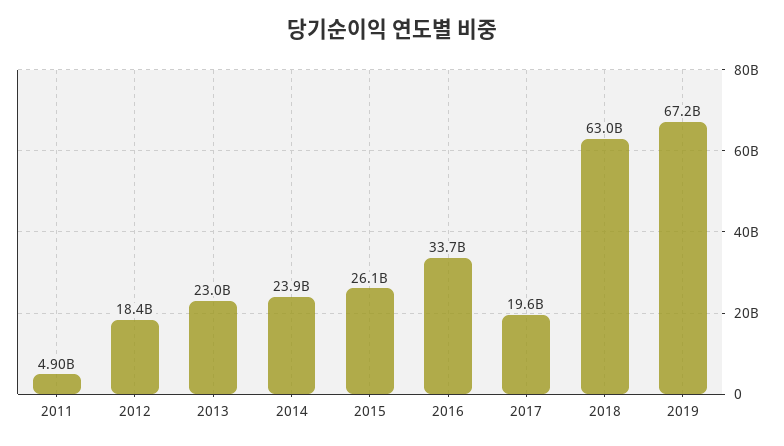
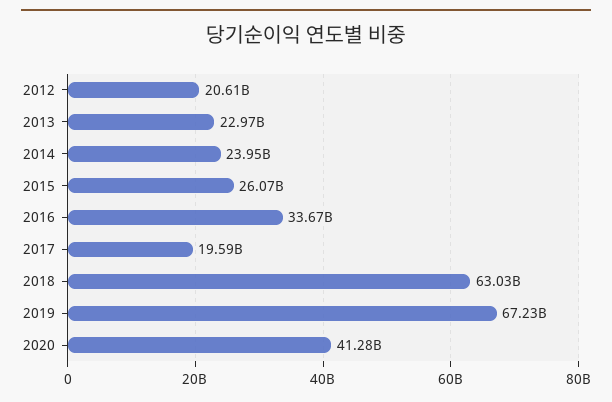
2011: 4900000000 -> none
2012: 18400000000 -> 20610000000
2020: none -> 41280000000

